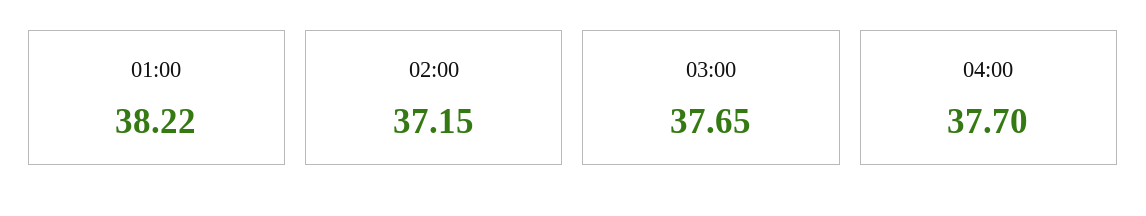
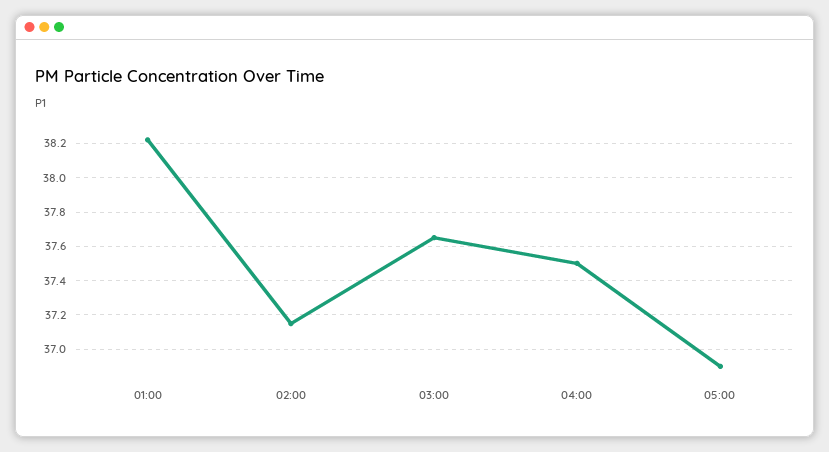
04:00: 37.7 -> 37.5
05:00: none -> 36.9

